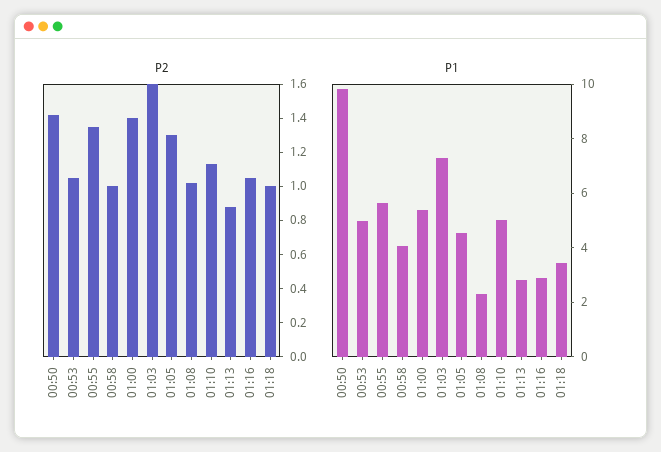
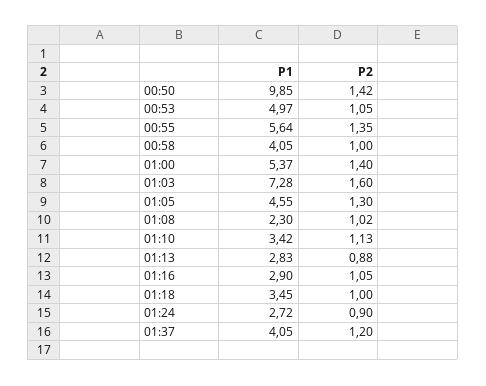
P1, 01:10: 5 -> 3.42
P1, 01:24: none -> 2.72
P2, 01:24: none -> 0.9
P1, 01:37: none -> 4.05
P2, 01:37: none -> 1.2

